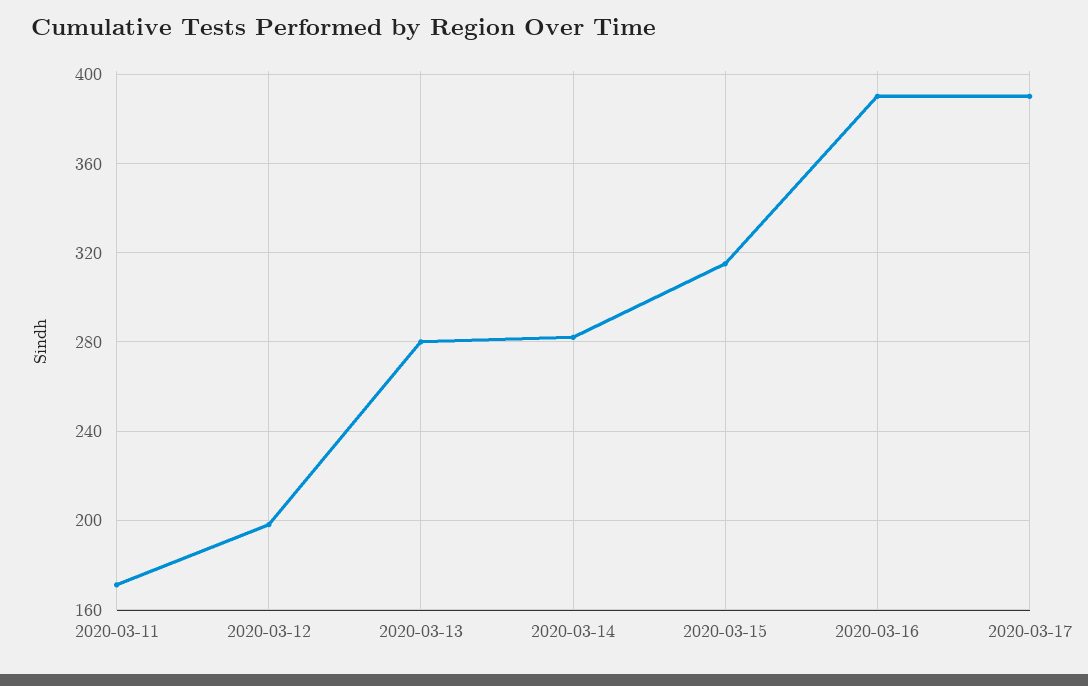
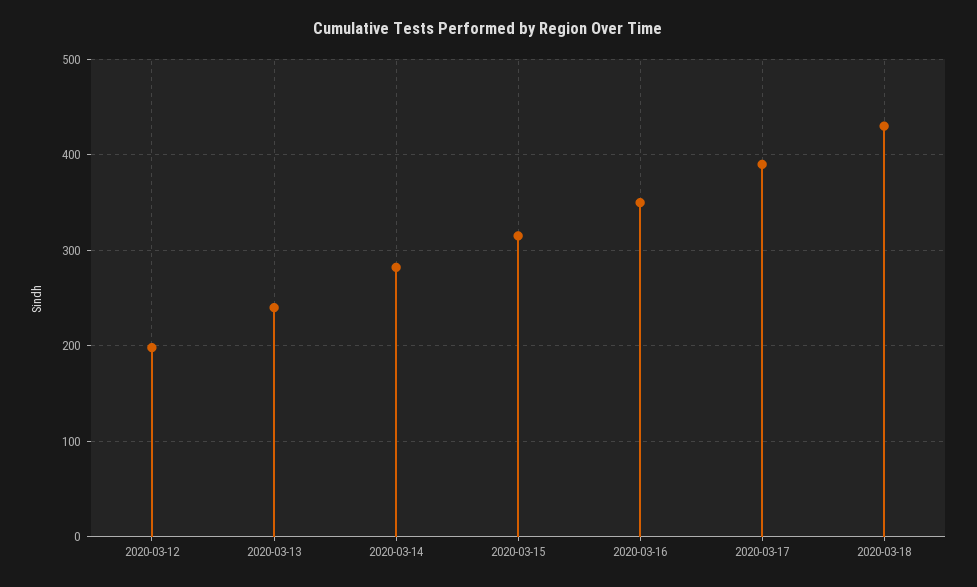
2020-03-11: 170 -> none
2020-03-13: 280 -> 240
2020-03-16: 390 -> 350
2020-03-18: none -> 430

